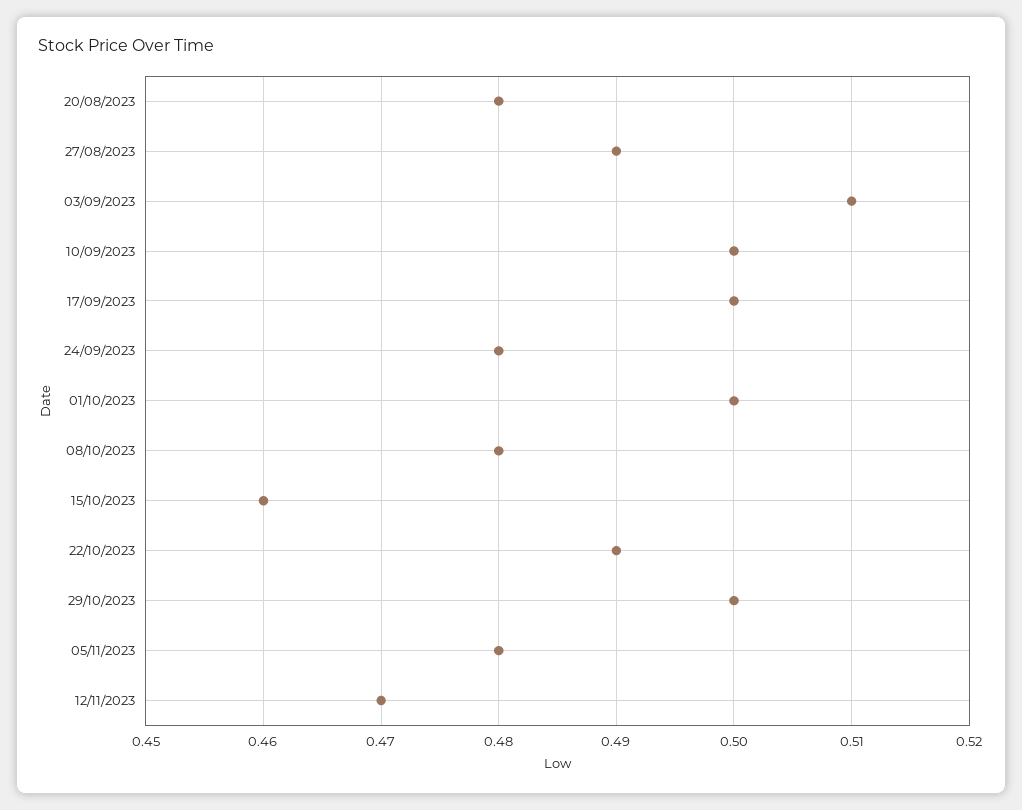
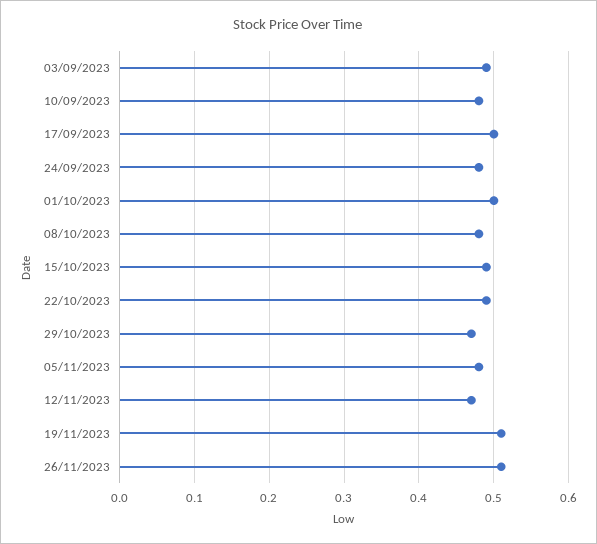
20/08/2023: 0.48 -> none
27/08/2023: 0.49 -> none
03/09/2023: 0.51 -> 0.49
10/09/2023: 0.5 -> 0.48
15/10/2023: 0.46 -> 0.49
29/10/2023: 0.5 -> 0.47
19/11/2023: none -> 0.51
26/11/2023: none -> 0.51

